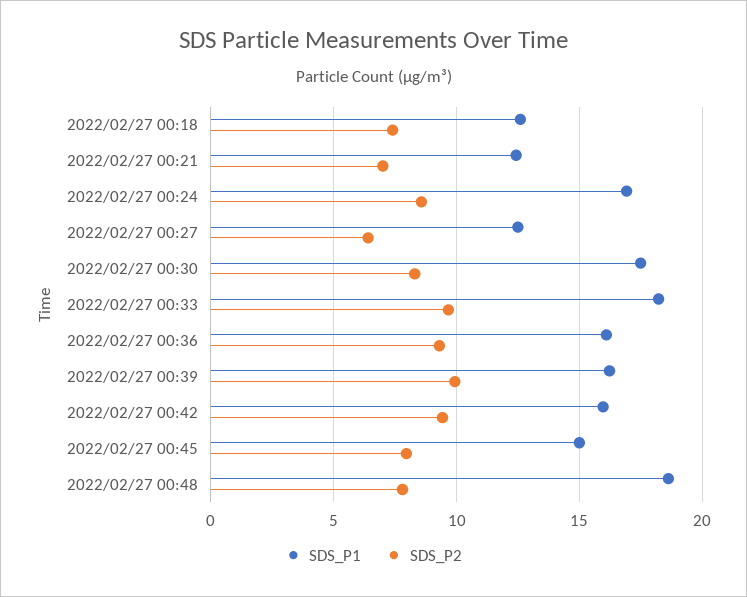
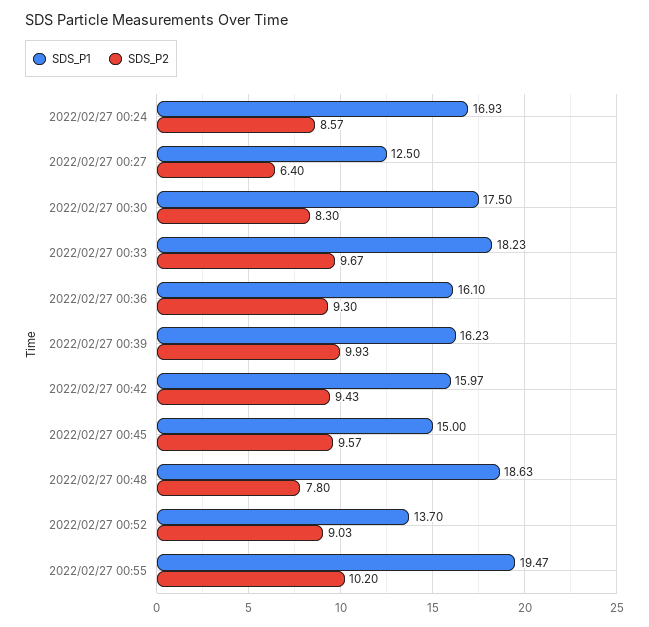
SDS_P1, 2022/02/27 00:18: 12.5 -> none
SDS_P2, 2022/02/27 00:18: 7.5 -> none
SDS_P1, 2022/02/27 00:21: 12.5 -> none
SDS_P2, 2022/02/27 00:21: 7 -> none
SDS_P2, 2022/02/27 00:45: 8 -> 9.57
SDS_P1, 2022/02/27 00:52: none -> 13.7
SDS_P2, 2022/02/27 00:52: none -> 9.03
SDS_P1, 2022/02/27 00:55: none -> 19.47
SDS_P2, 2022/02/27 00:55: none -> 10.2

